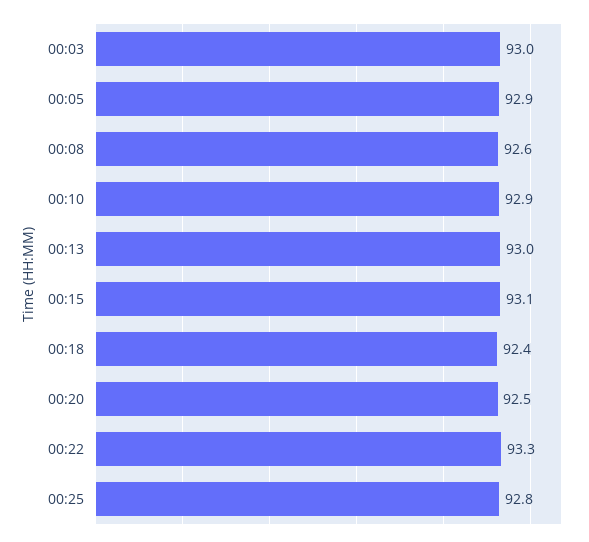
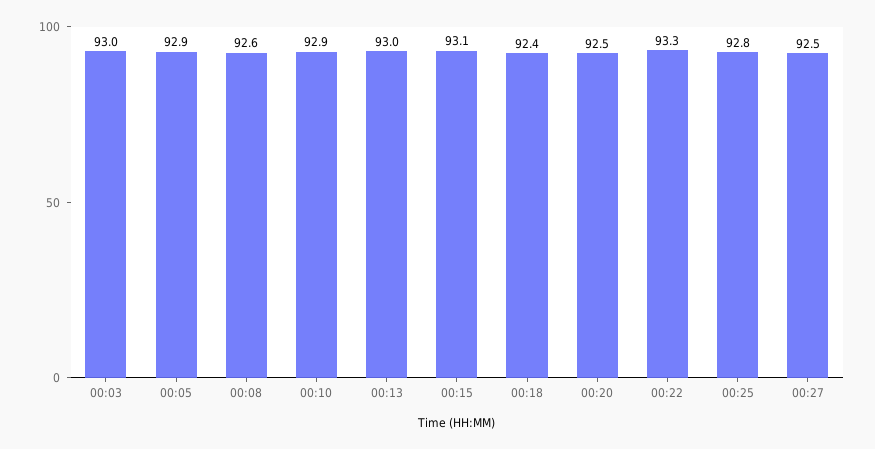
00:27: none -> 92.5

